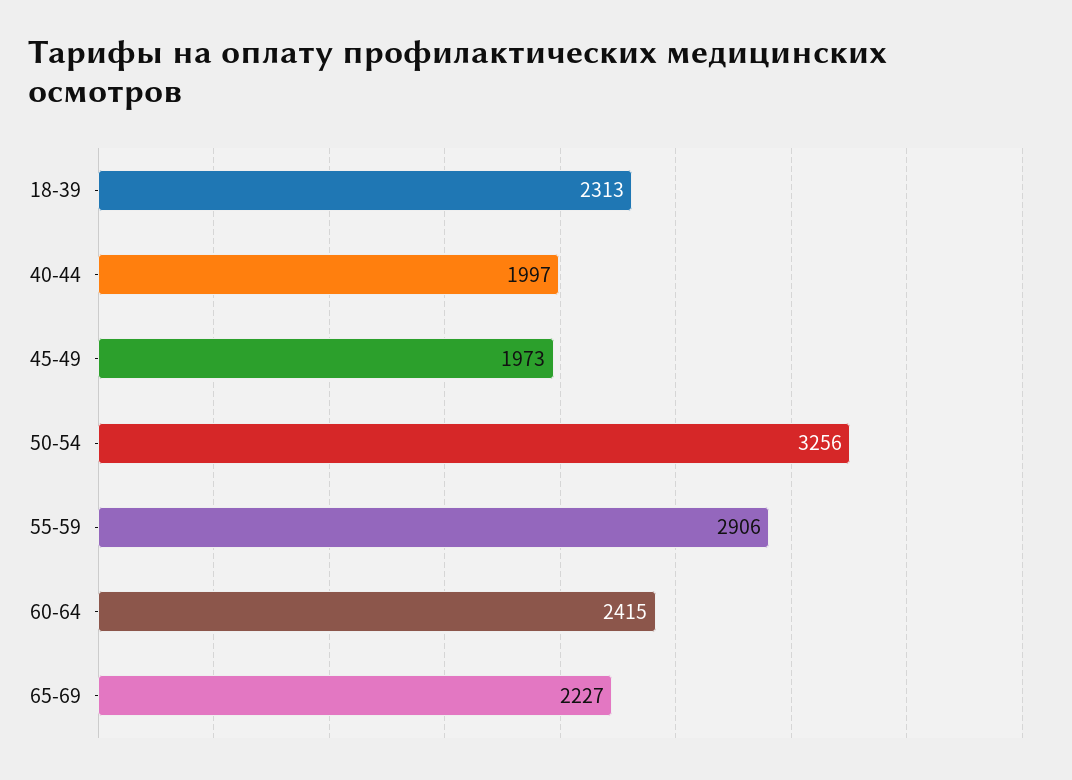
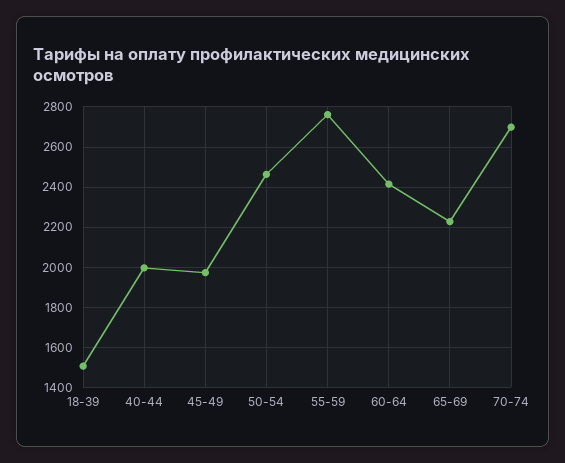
18-39: 2313 -> 1500
50-54: 3256 -> 2450
55-59: 2906 -> 2750
70-74: none -> 2700

